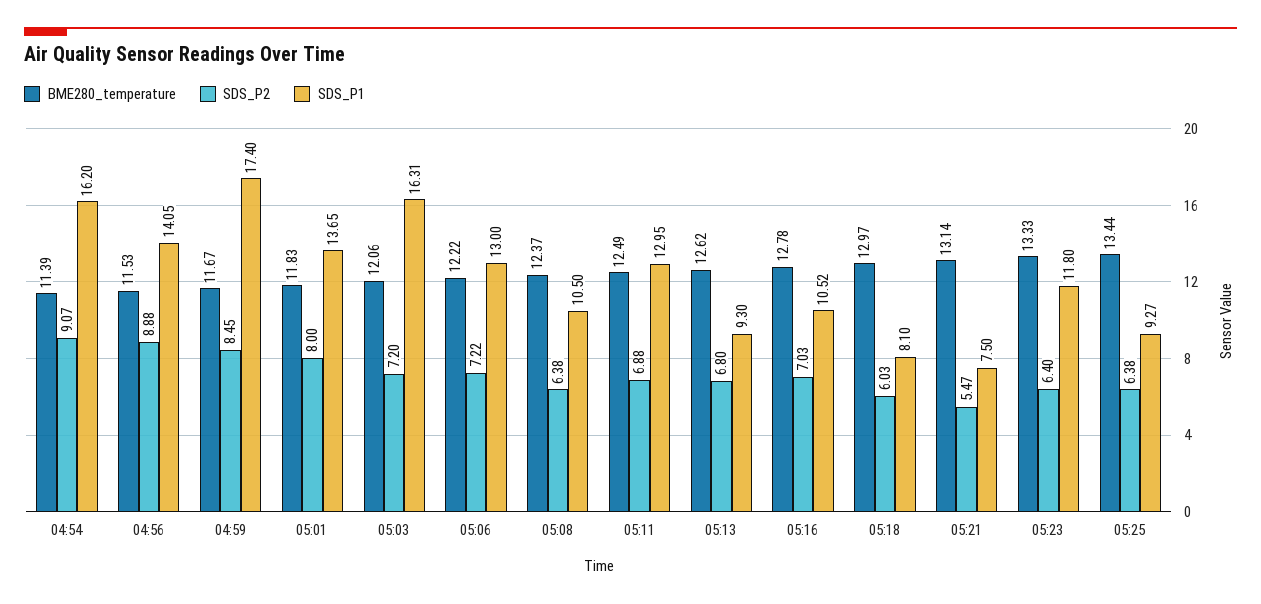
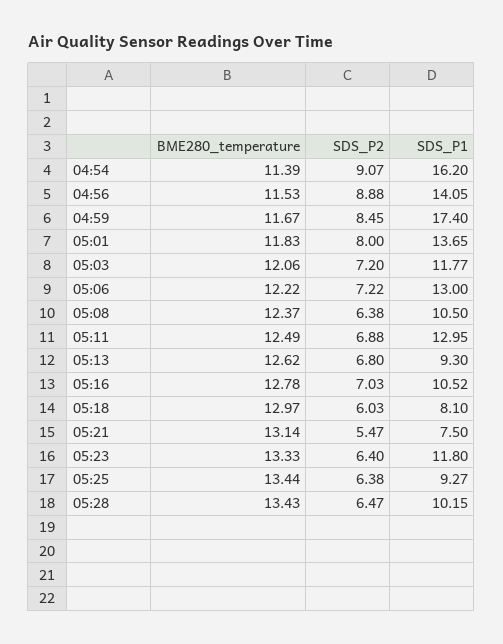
SDS_P1, 05:03: 16.31 -> 11.77
BME280_temperature, 05:28: none -> 13.43
SDS_P2, 05:28: none -> 6.47
SDS_P1, 05:28: none -> 10.15

